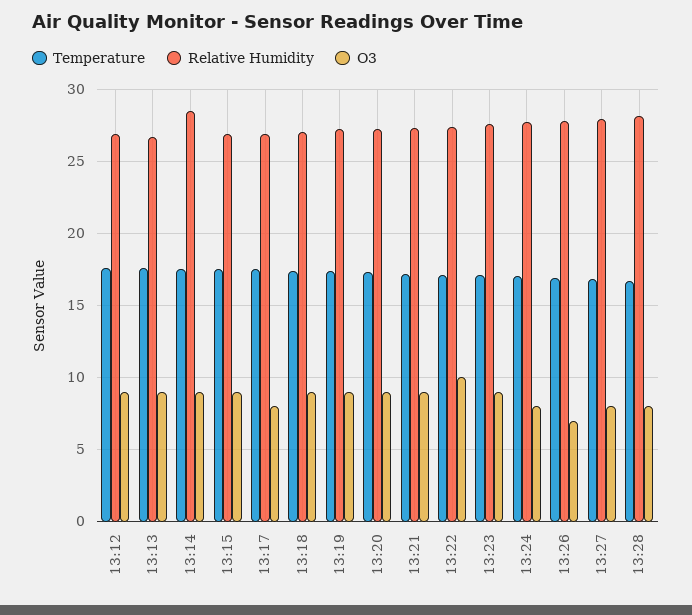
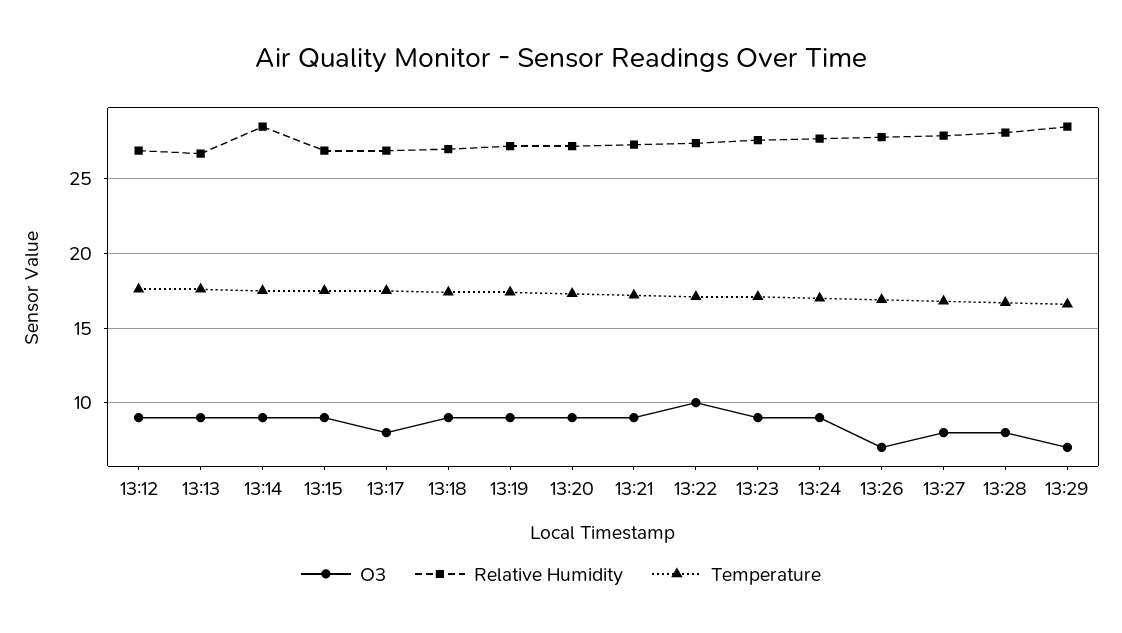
O3, 13:24: 8 -> 9
O3, 13:29: none -> 7
Relative Humidity, 13:29: none -> 28.5
Temperature, 13:29: none -> 16.5

